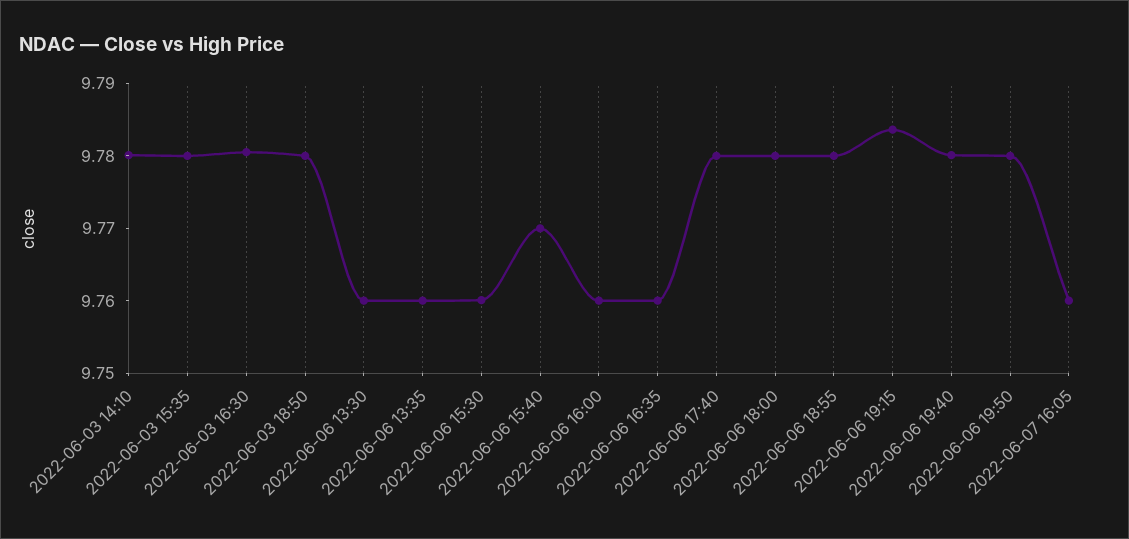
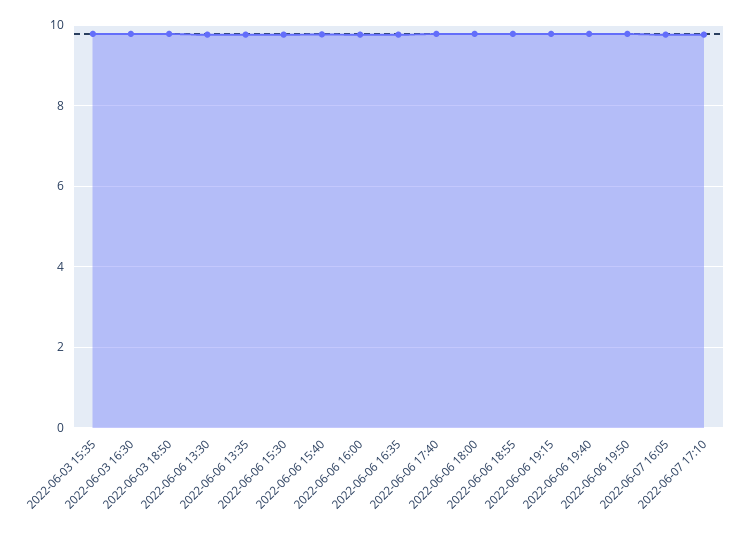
2022-06-03 14:10: 9.78 -> none
2022-06-07 17:10: none -> 9.8

